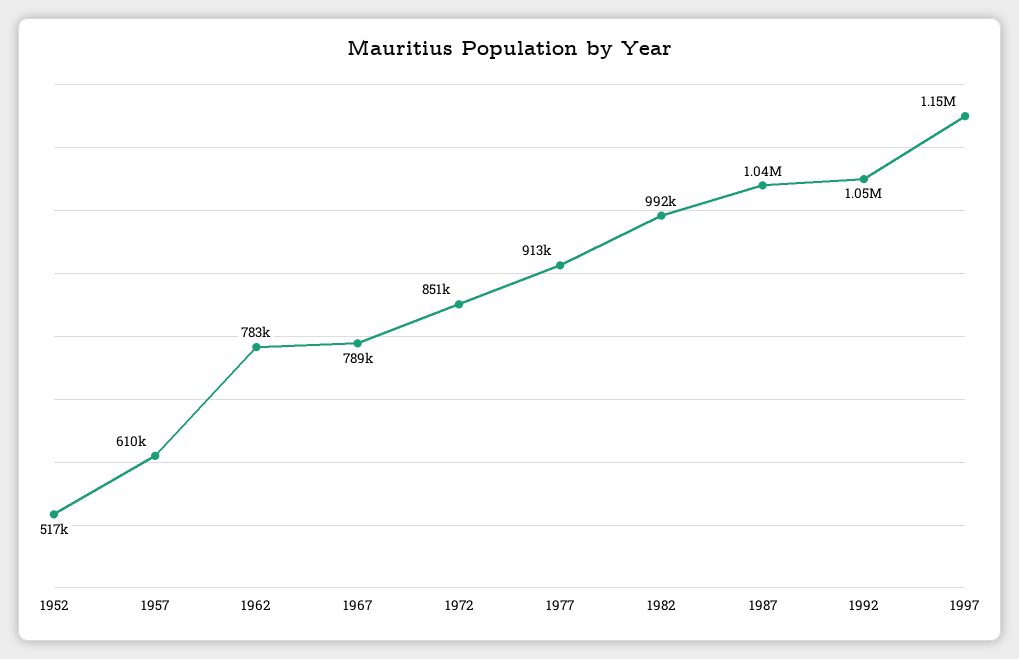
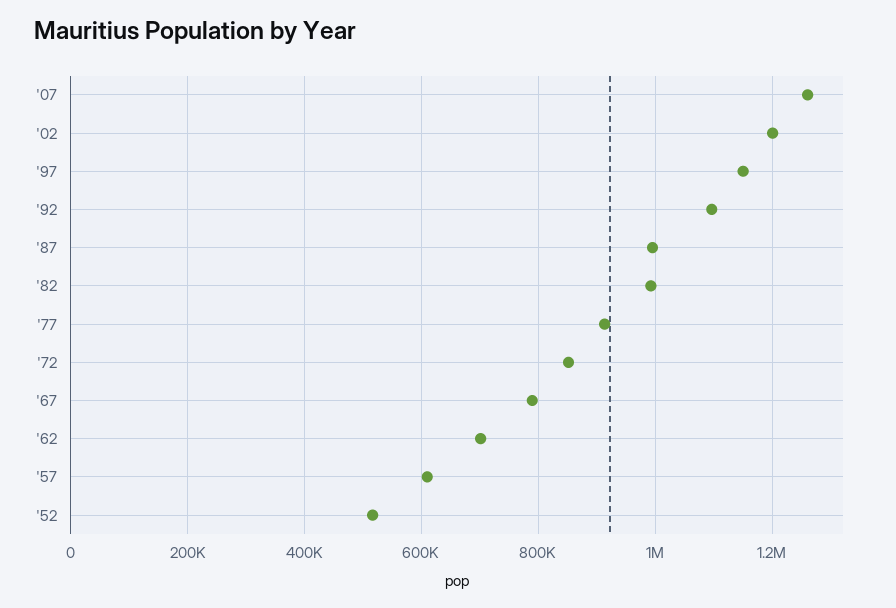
1962: 783000 -> 700000
1987: 1040000 -> 1000000
1992: 1050000 -> 1100000
'07: none -> 1260000
'02: none -> 1200000

